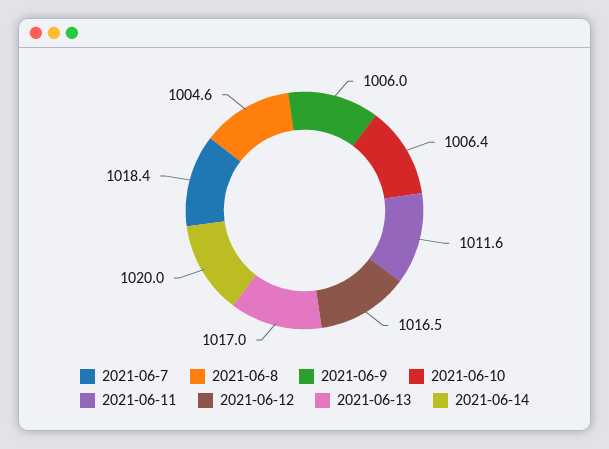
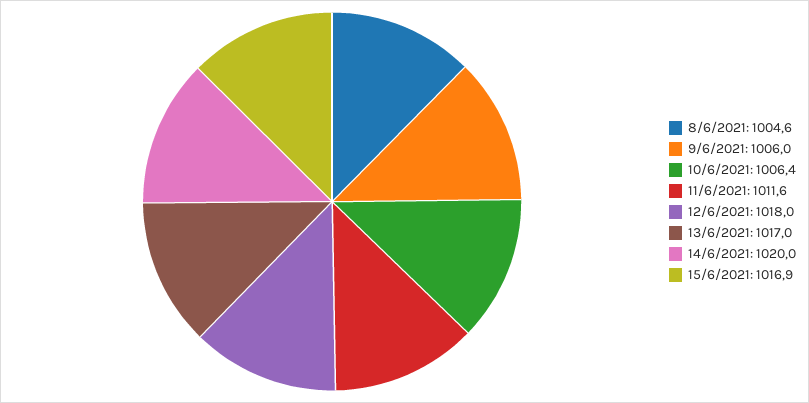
2021-06-7: 1018.4 -> none
2021-06-12: 1016.5 -> 1018
15/6/2021: none -> 1016.9

